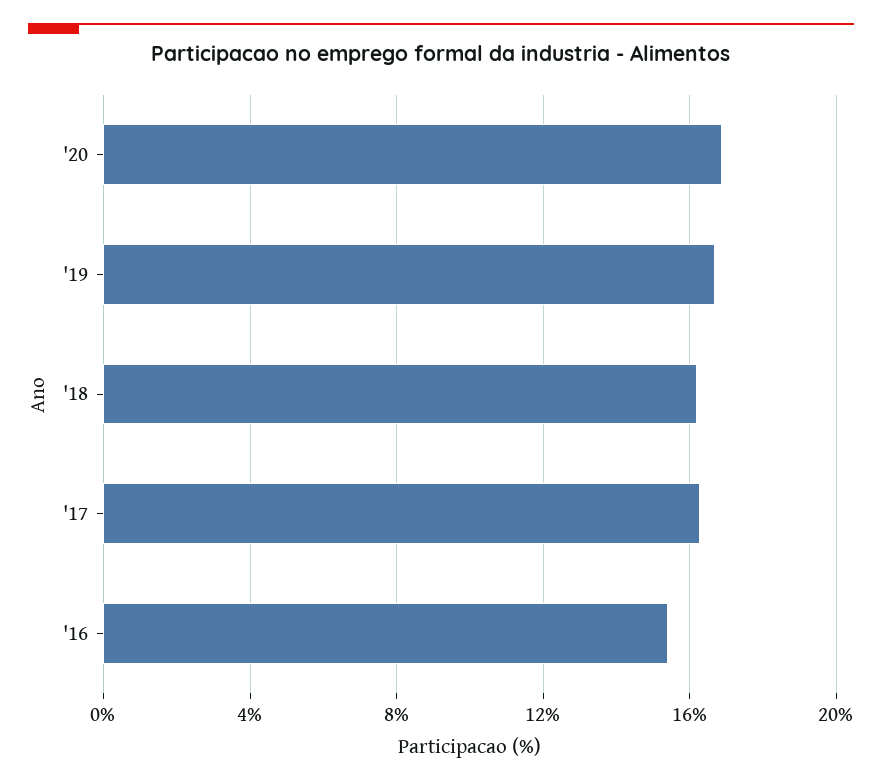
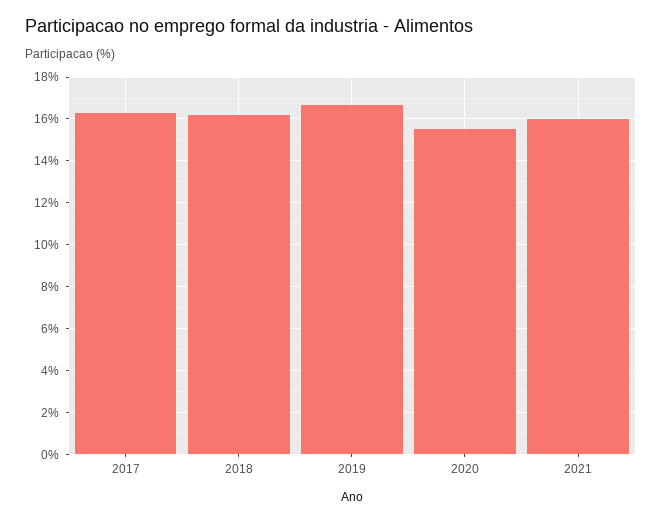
'20: 17 -> 15.5
'16: 15.5 -> none
2021: none -> 16

